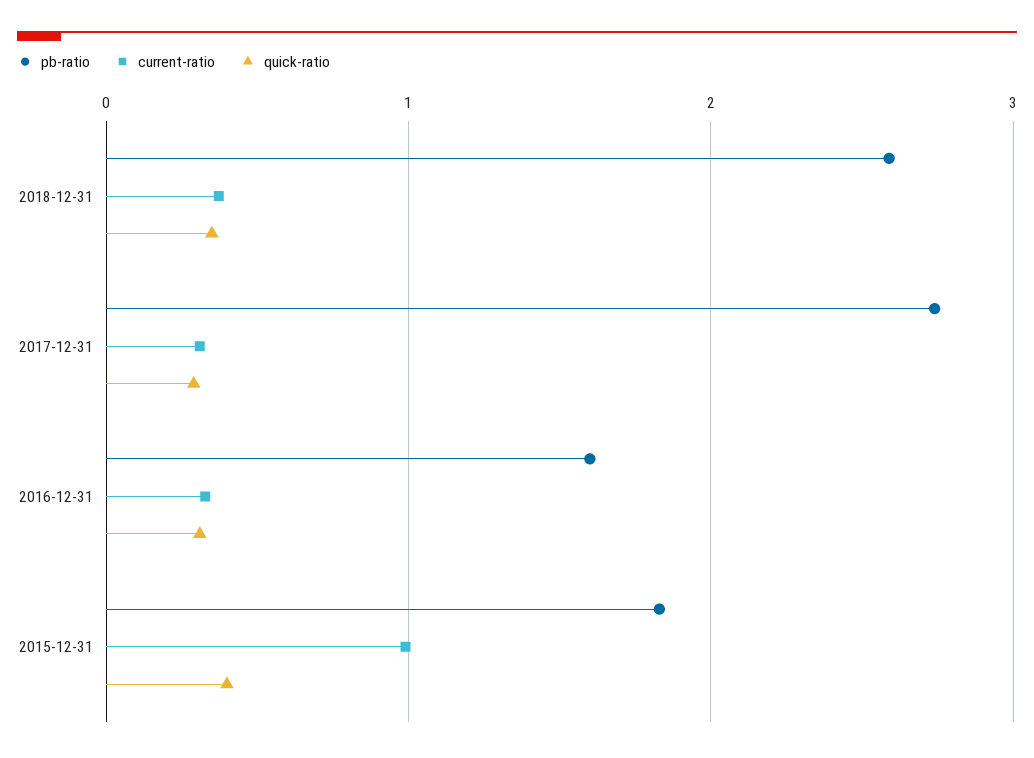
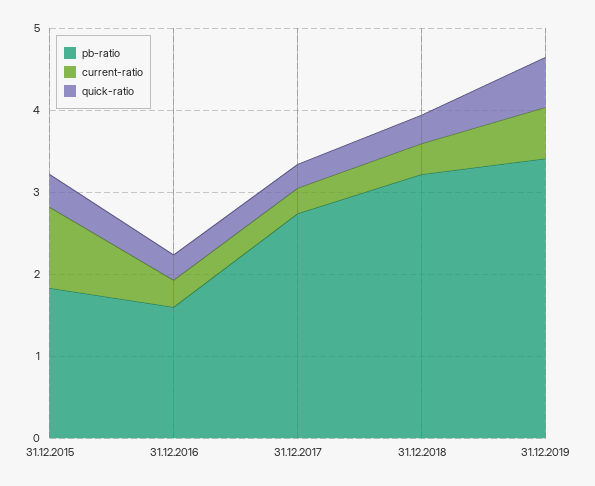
pb-ratio, 2018-12-31: 2.6 -> 3.2
pb-ratio, 31.12.2019: none -> 3.4
current-ratio, 31.12.2019: none -> 0.6
quick-ratio, 31.12.2019: none -> 0.6

